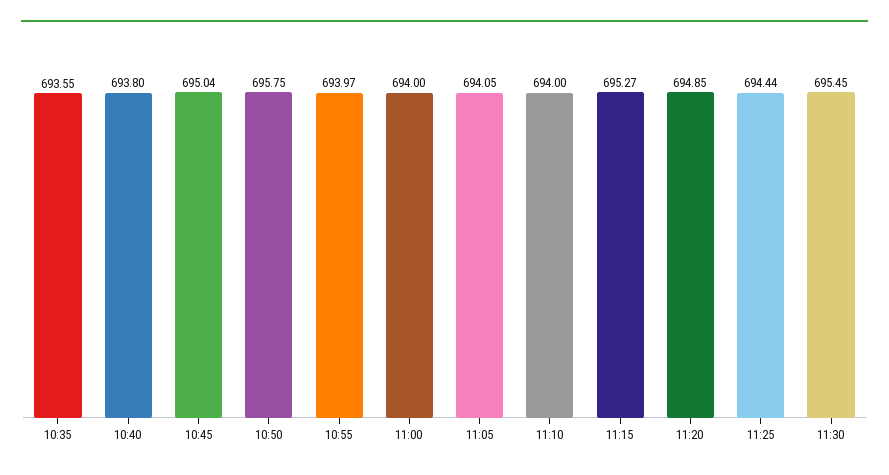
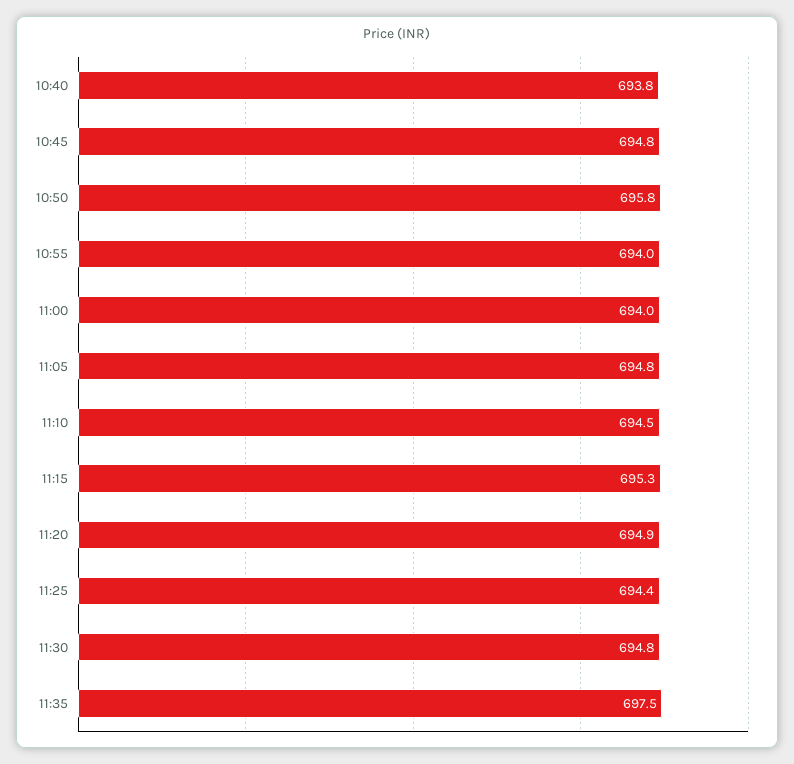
10:35: 693.55 -> none
10:45: 695.04 -> 694.8
11:05: 694.05 -> 694.8
11:10: 694 -> 694.5
11:30: 695.45 -> 694.8
11:35: none -> 697.5

